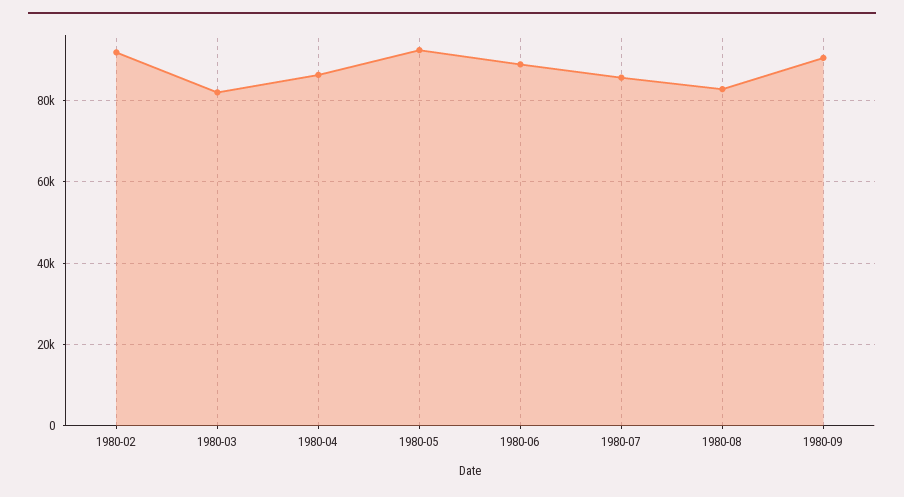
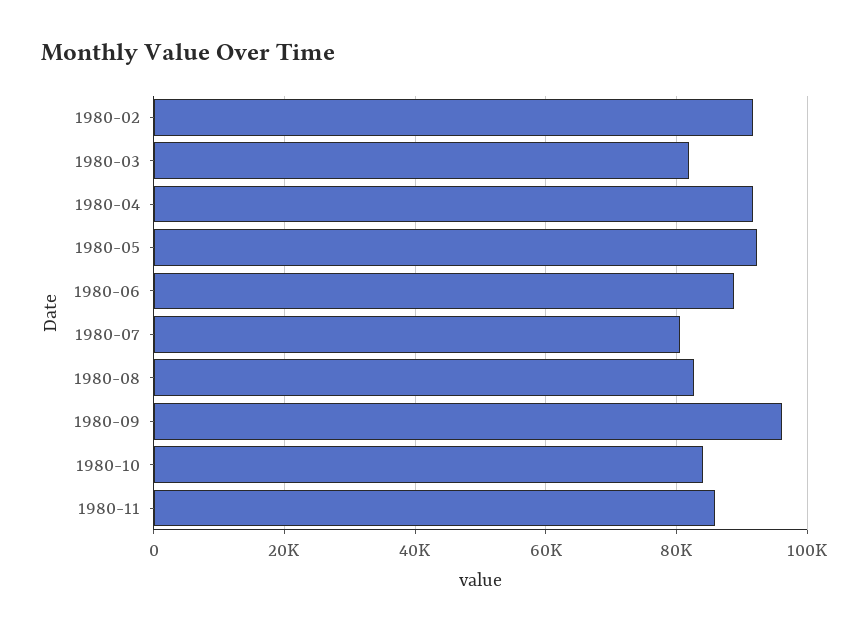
1980-04: 86000 -> 92000
1980-07: 86000 -> 80000
1980-09: 90000 -> 96000
1980-10: none -> 84000
1980-11: none -> 86000

